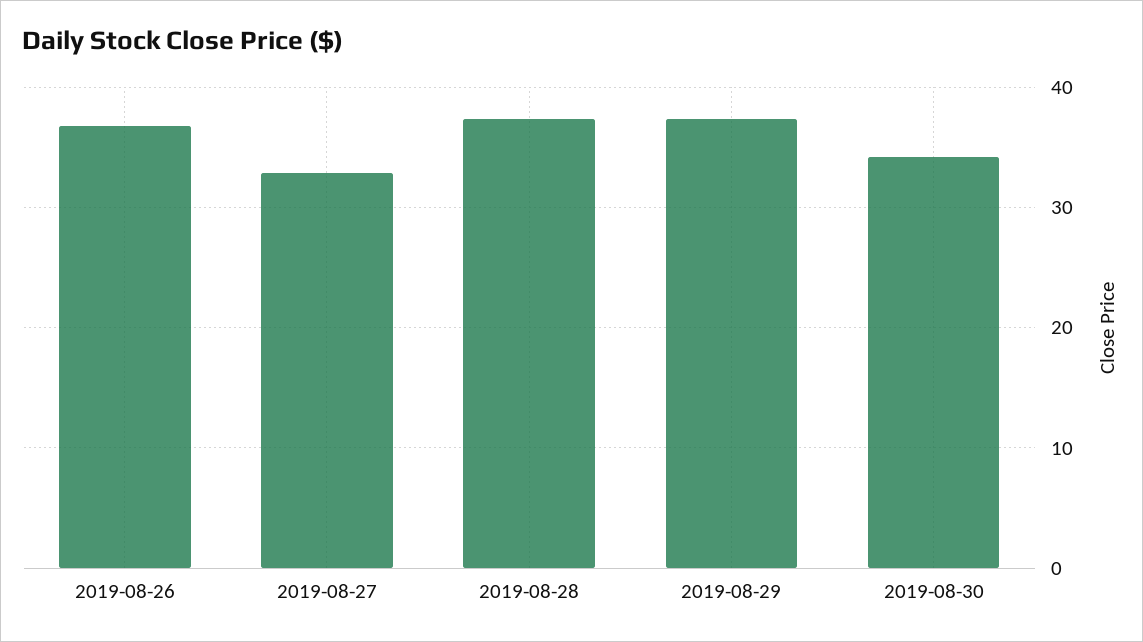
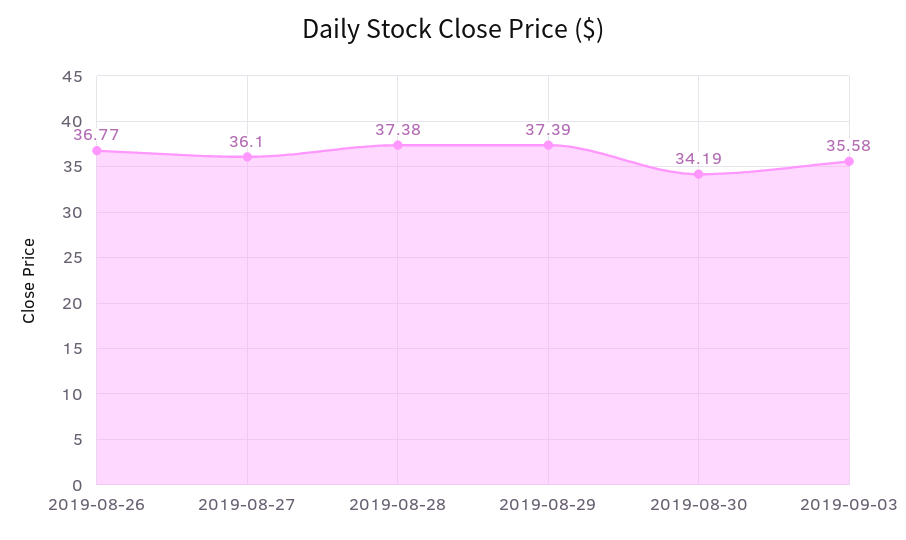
2019-08-27: 33 -> 36.1
2019-09-03: none -> 35.58

